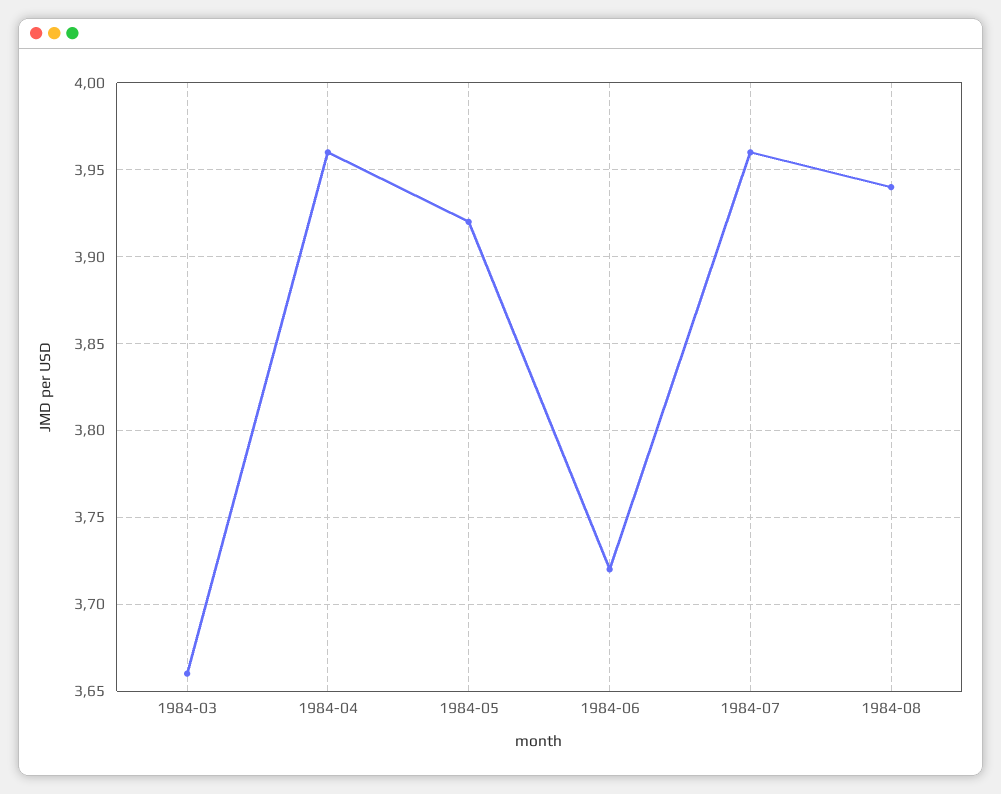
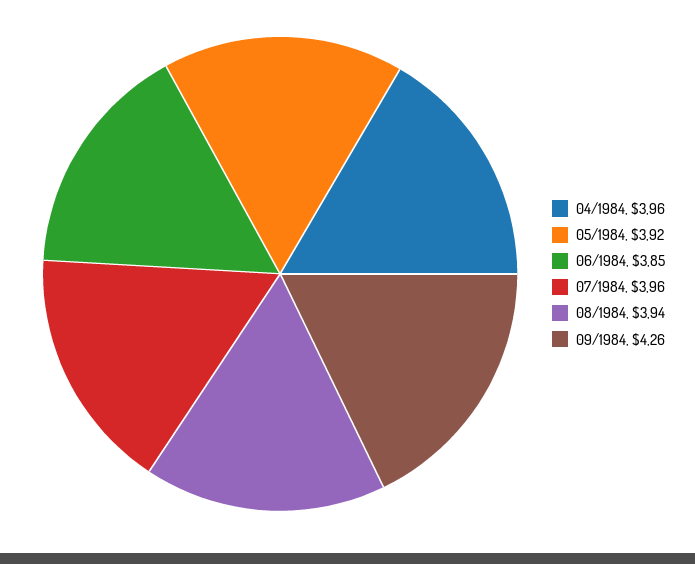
1984-03: 3.66 -> none
1984-06: 3.72 -> 3.85
09/1984: none -> 4.26

